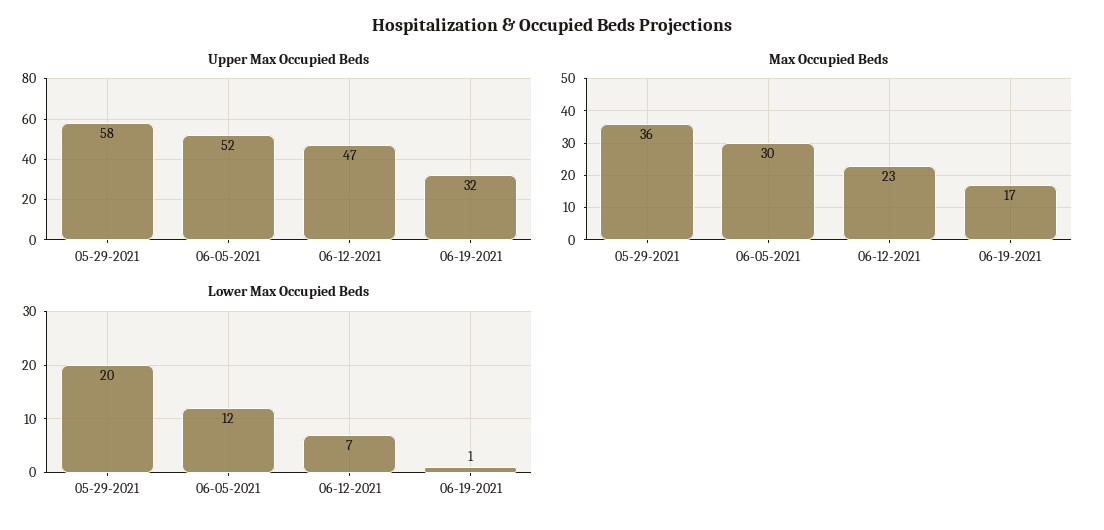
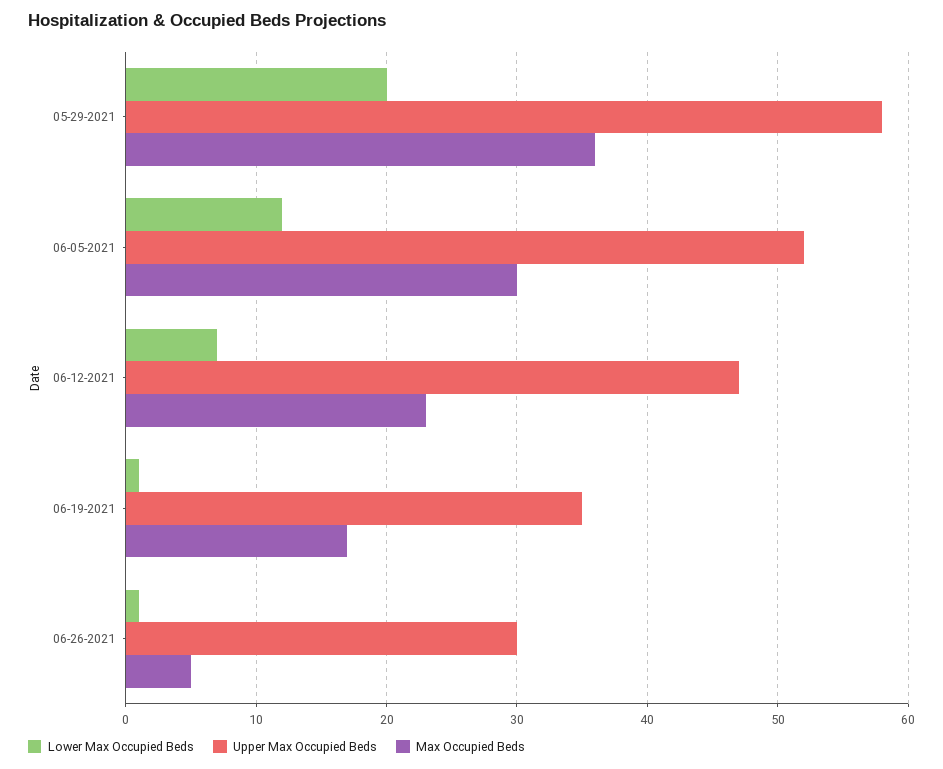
Upper Max Occupied Beds, 06-19-2021: 32 -> 35
Lower Max Occupied Beds, 06-26-2021: none -> 1
Upper Max Occupied Beds, 06-26-2021: none -> 30
Max Occupied Beds, 06-26-2021: none -> 5

